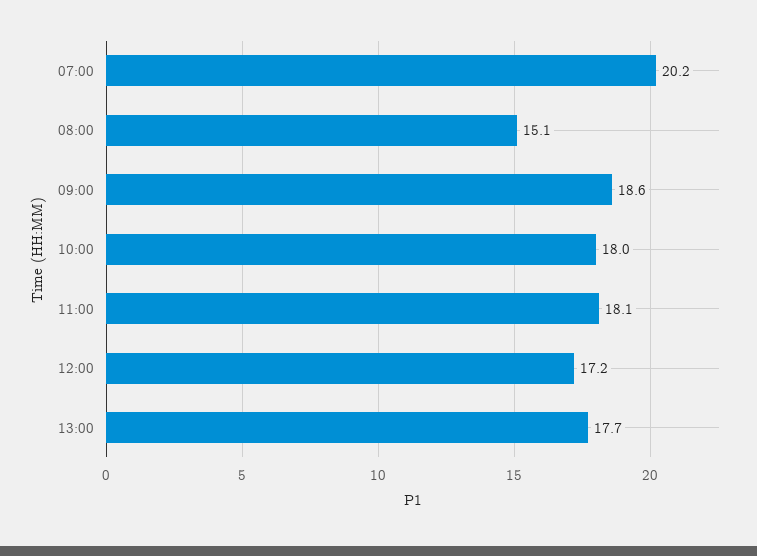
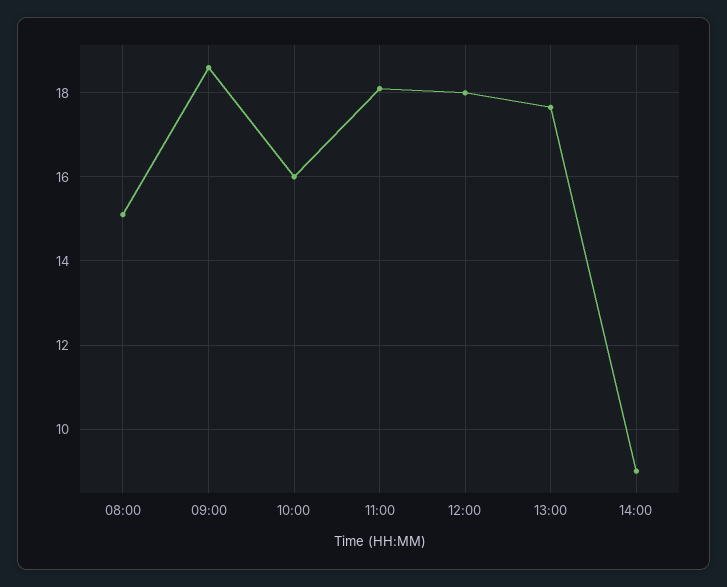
07:00: 20.2 -> none
10:00: 18 -> 16
12:00: 17.2 -> 18
14:00: none -> 9

